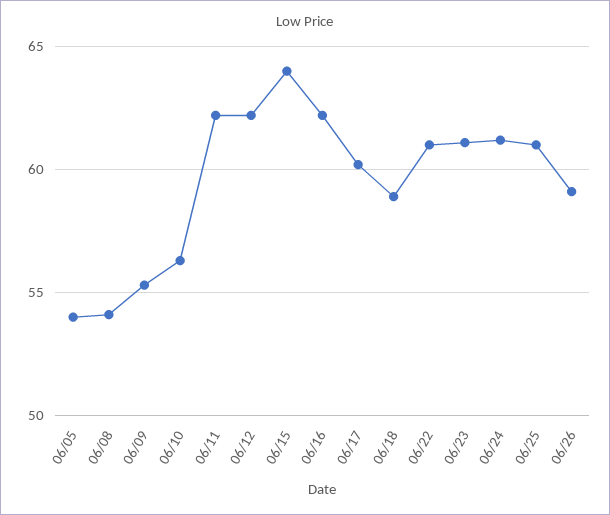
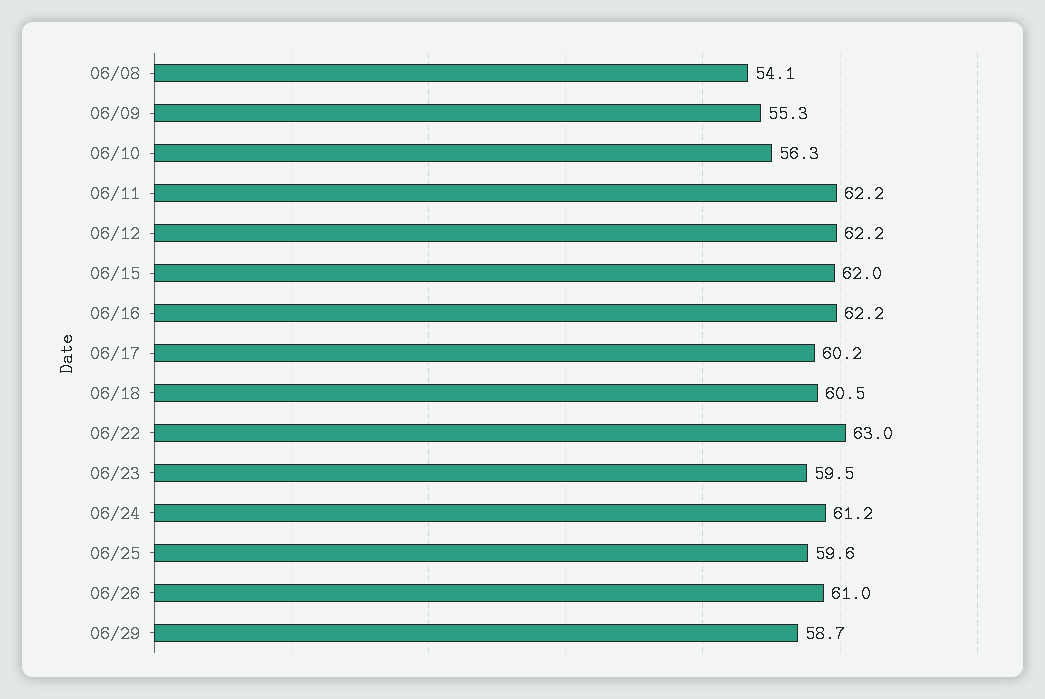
06/05: 54 -> none
06/15: 64 -> 62
06/18: 59 -> 60.5
06/22: 61 -> 63
06/23: 61 -> 59.5
06/25: 61 -> 59.6
06/26: 59 -> 61
06/29: none -> 58.7

